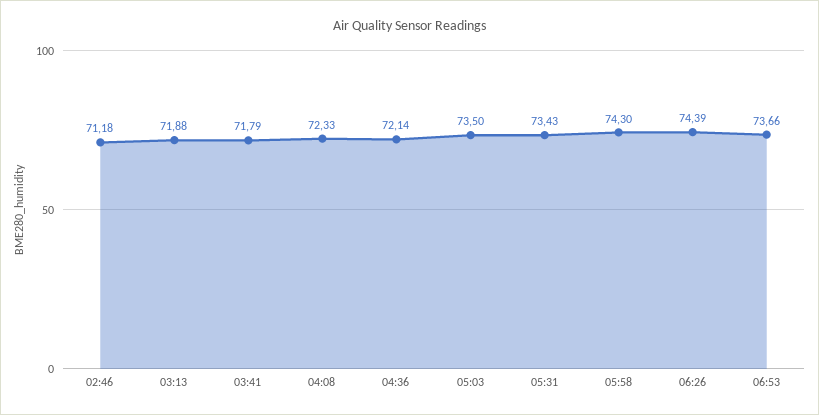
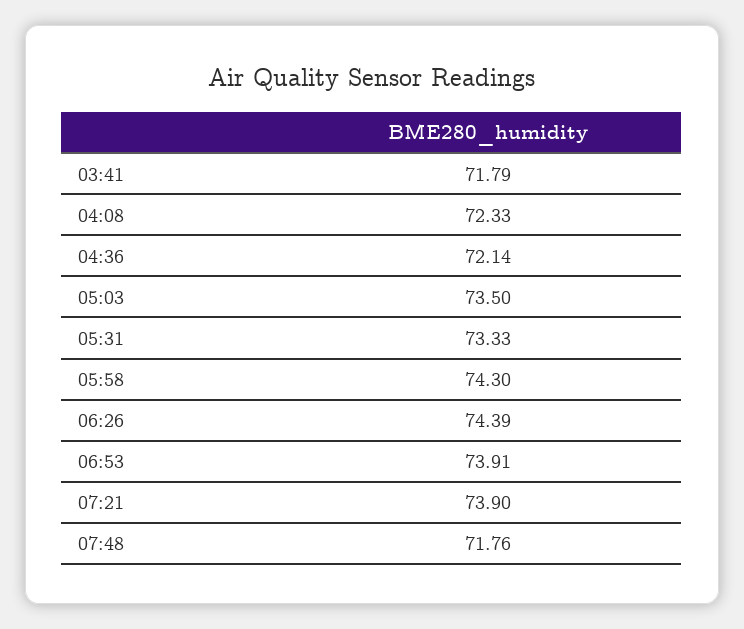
02:46: 71.18 -> none
03:13: 71.88 -> none
05:31: 73.43 -> 73.33
06:53: 73.66 -> 73.91
07:21: none -> 73.9
07:48: none -> 71.76

